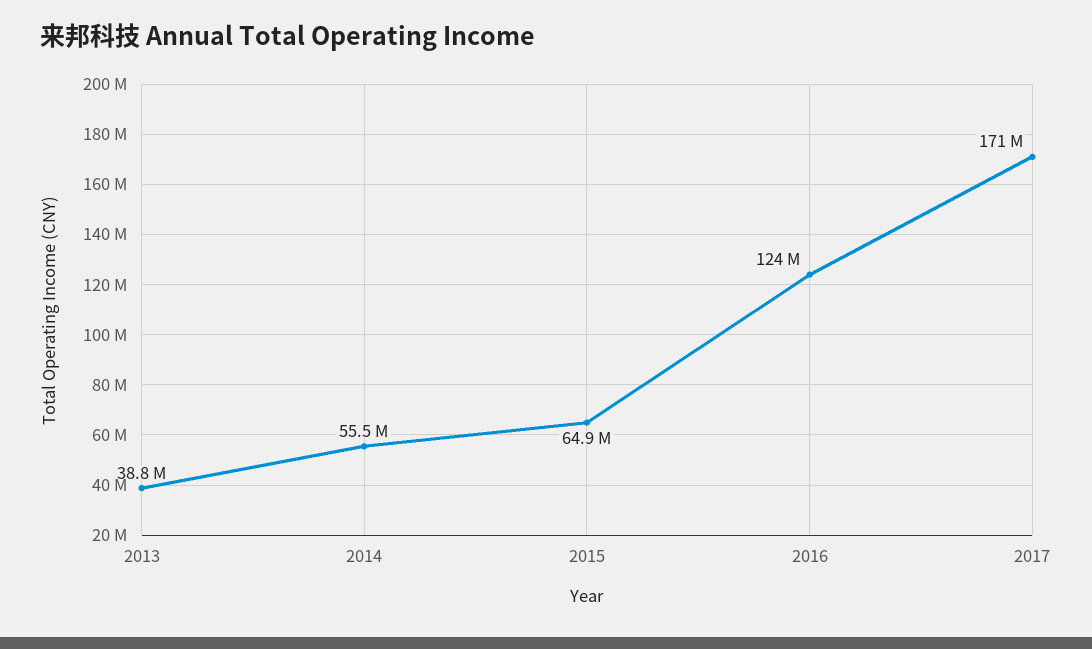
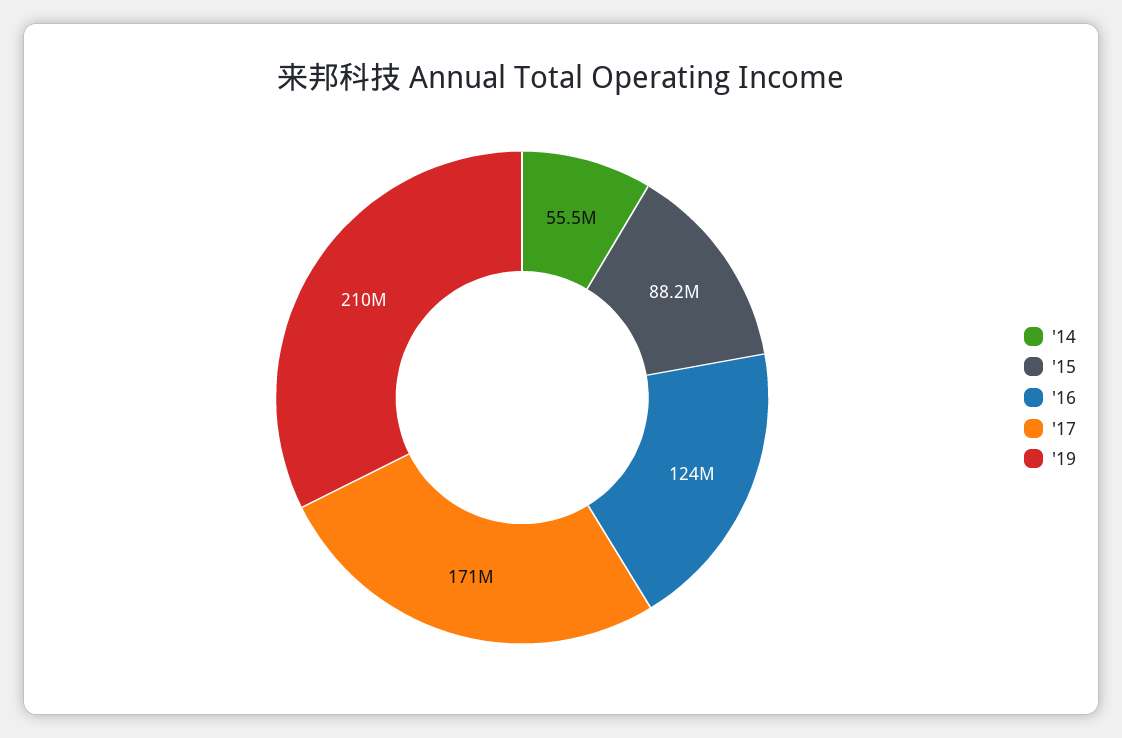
2013: 38800000 -> none
2015: 64900000 -> 88200000
'19: none -> 210000000

